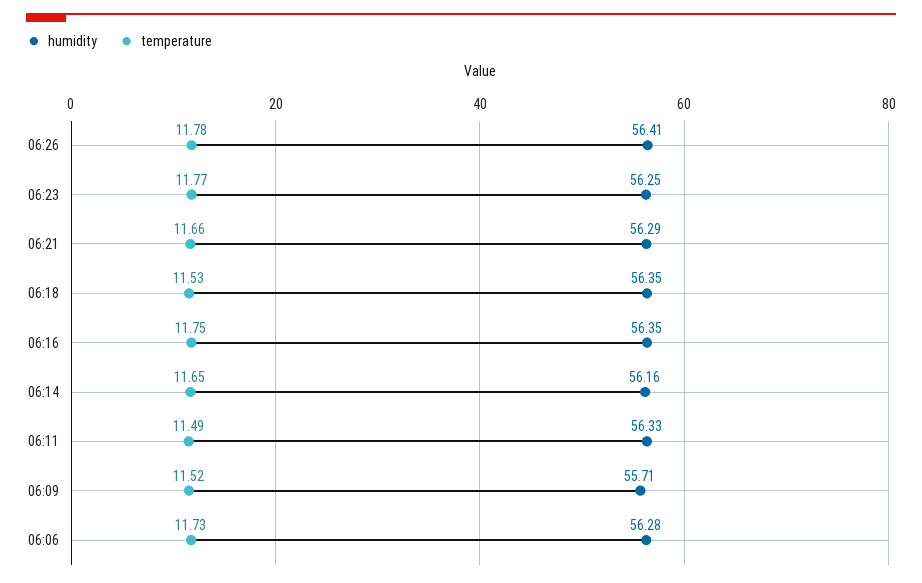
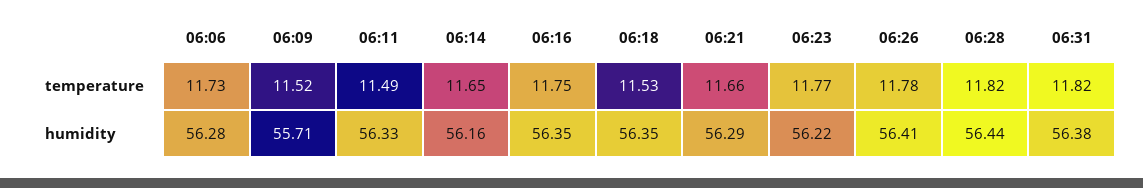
humidity, 06:23: 56.25 -> 56.22
temperature, 06:28: none -> 11.82
temperature, 06:31: none -> 11.82
humidity, 06:28: none -> 56.44
humidity, 06:31: none -> 56.38

